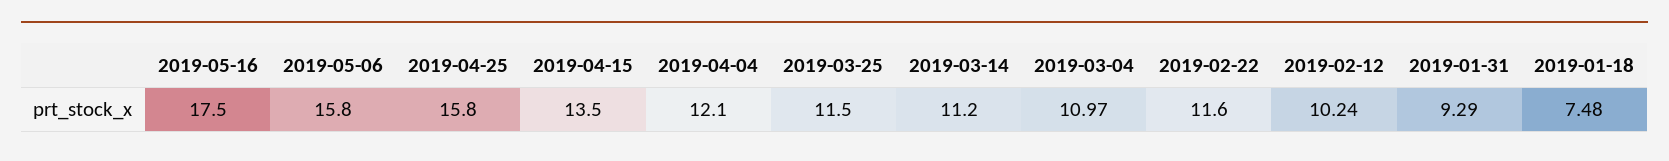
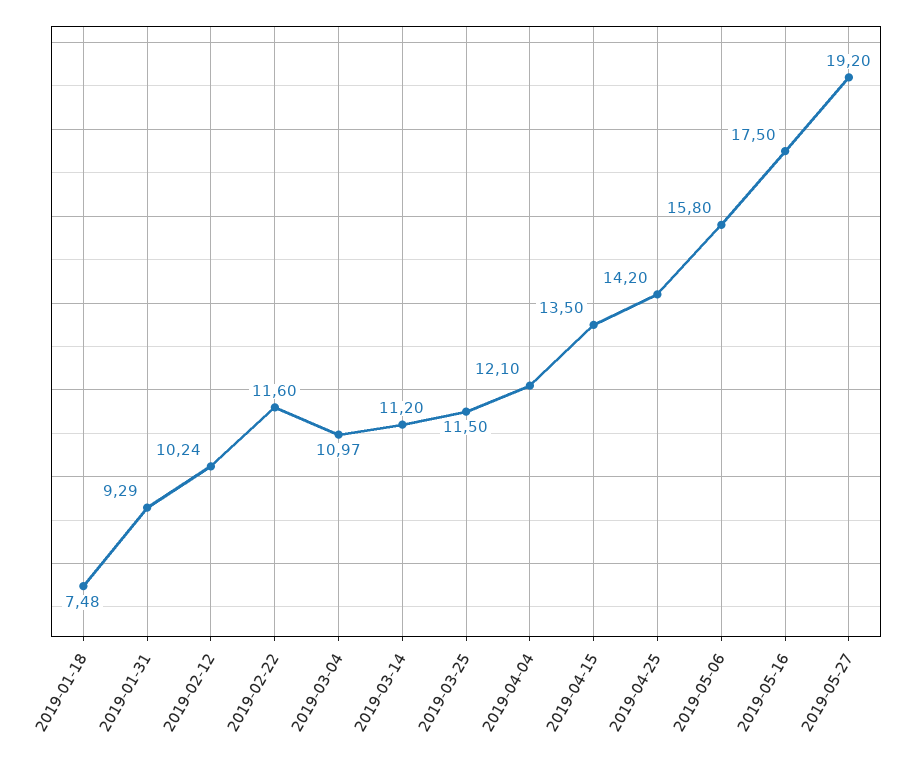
2019-04-25: 15.8 -> 14.2
2019-05-27: none -> 19.2

